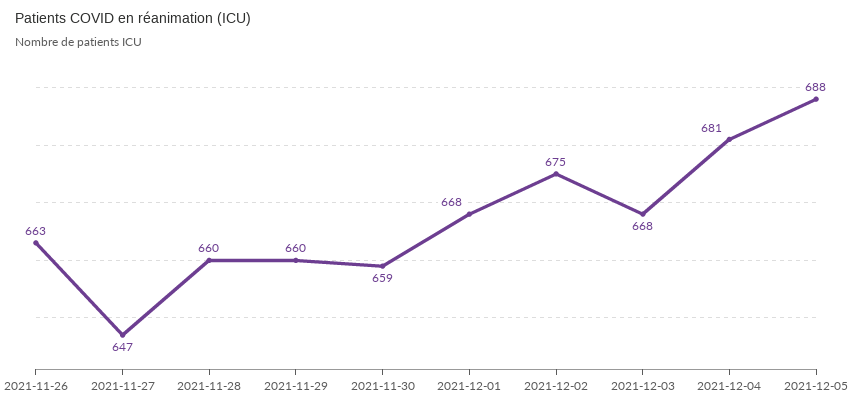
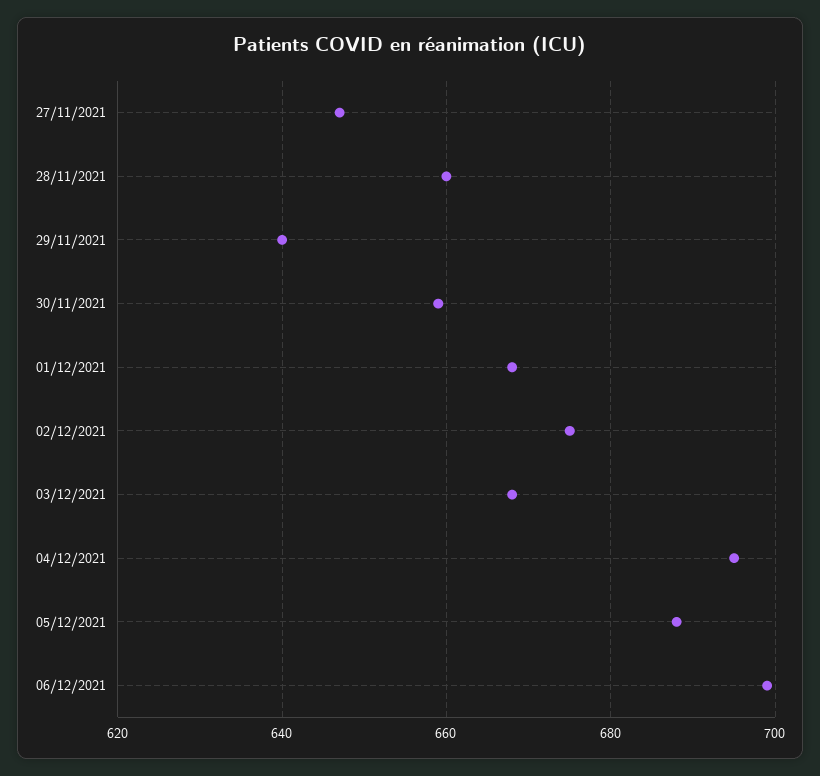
2021-11-26: 663 -> none
2021-11-29: 660 -> 640
2021-12-04: 681 -> 695
06/12/2021: none -> 700

